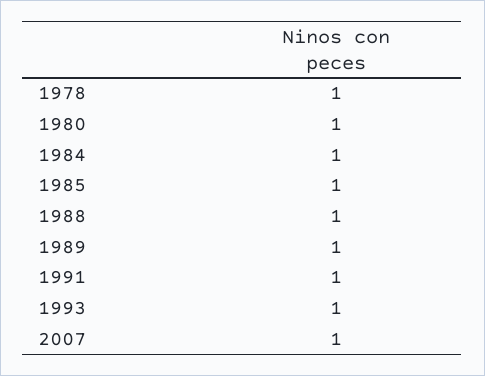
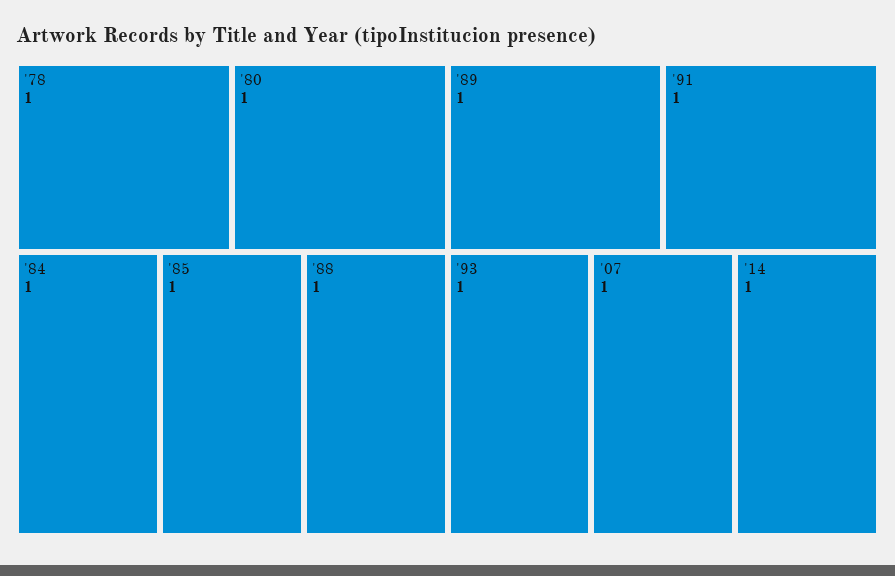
'14: none -> 1

